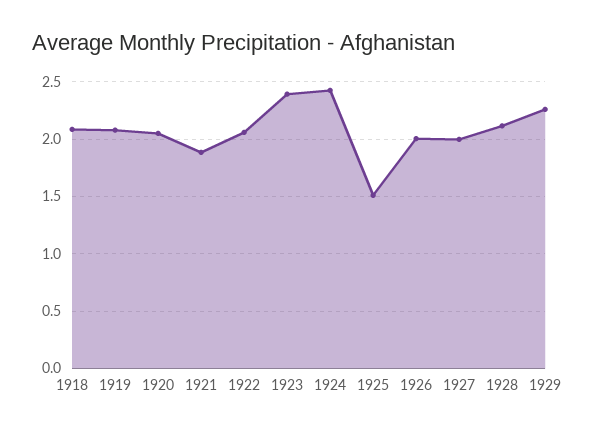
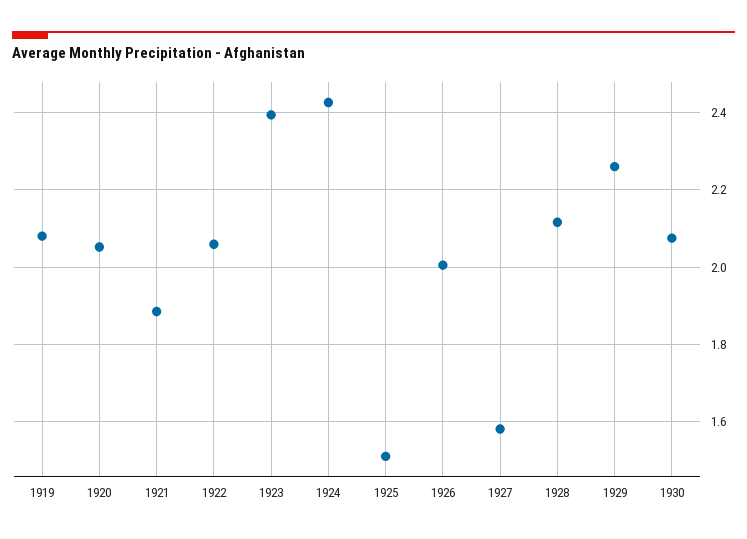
1918: 2.1 -> none
1927: 2 -> 1.58
1930: none -> 2.08

